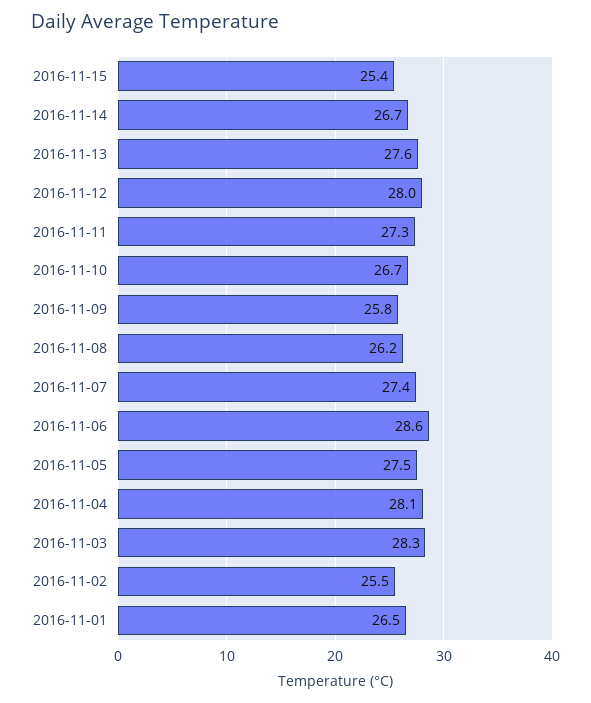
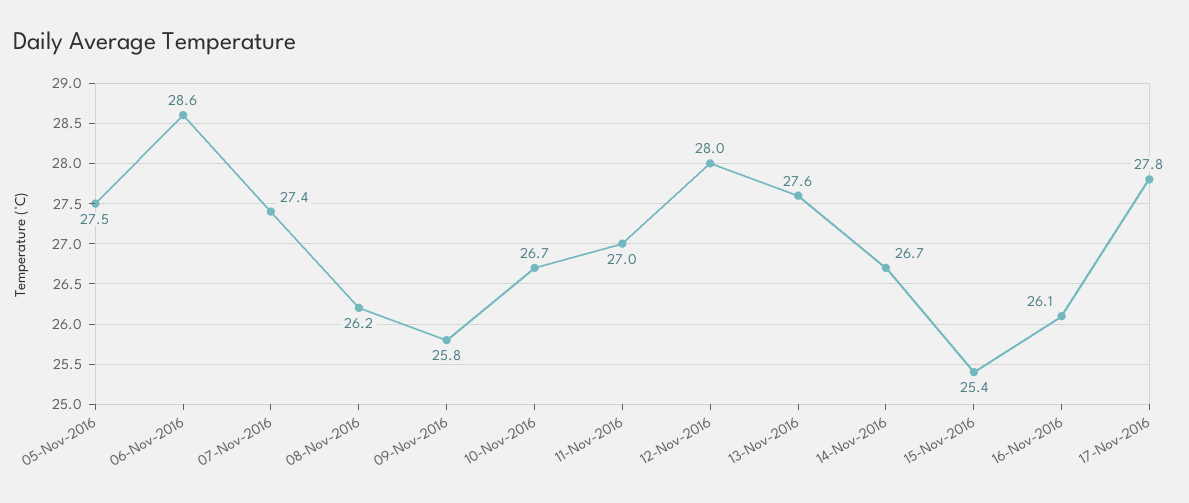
2016-11-11: 27.3 -> 27
2016-11-04: 28.1 -> none
2016-11-03: 28.3 -> none
2016-11-02: 25.5 -> none
2016-11-01: 26.5 -> none
16-Nov-2016: none -> 26.1
17-Nov-2016: none -> 27.8

